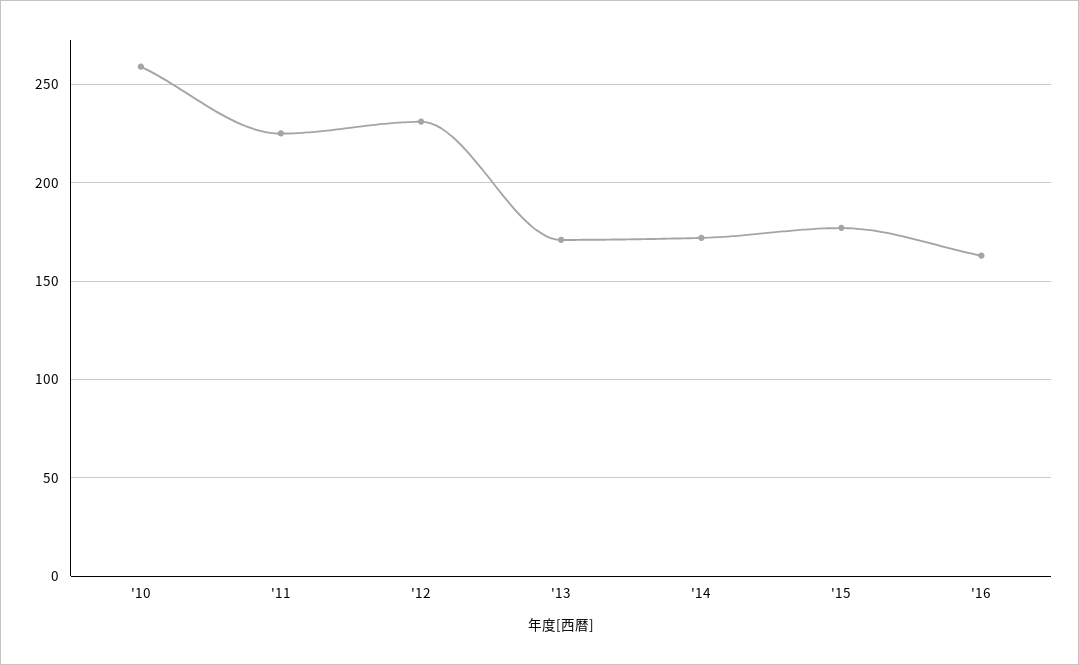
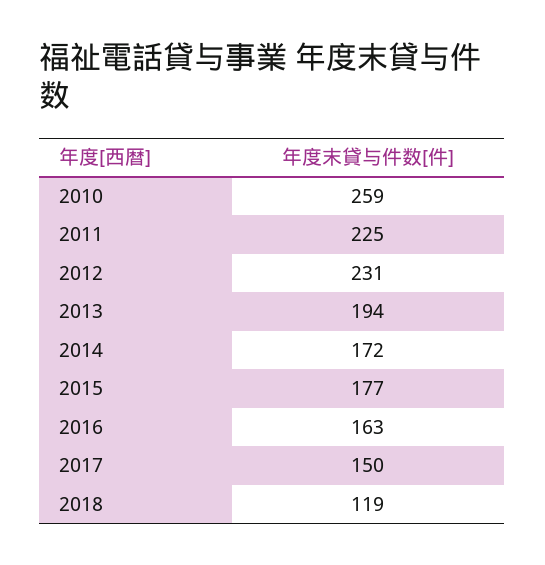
'13: 170 -> 194
2017: none -> 150
2018: none -> 119

